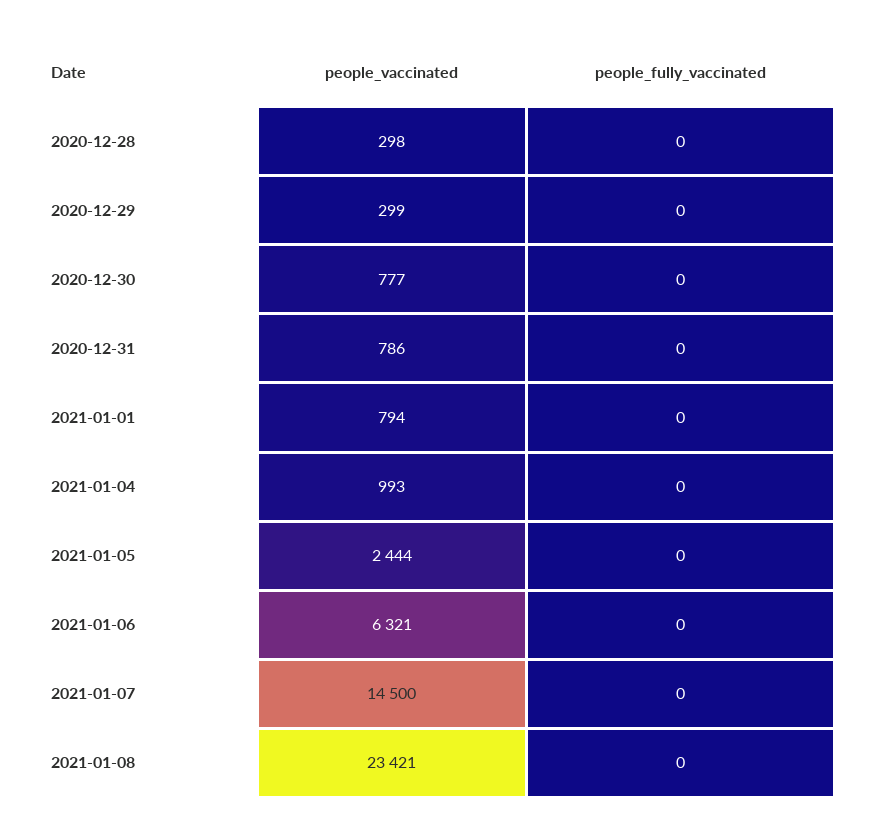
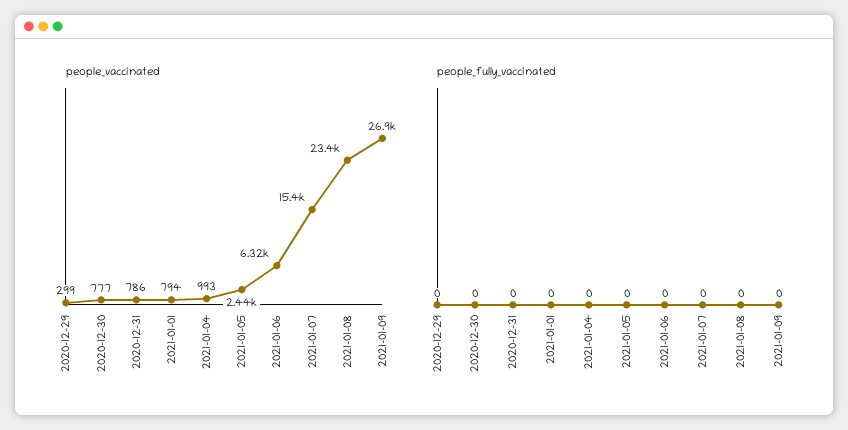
people_vaccinated, 2020-12-28: 298 -> none
people_fully_vaccinated, 2020-12-28: 0 -> none
people_vaccinated, 2021-01-07: 14500 -> 15400
people_vaccinated, 2021-01-09: none -> 26900
people_fully_vaccinated, 2021-01-09: none -> 0

